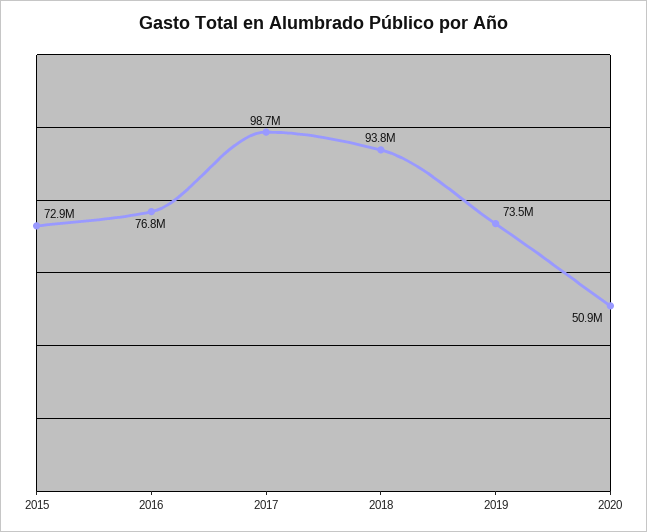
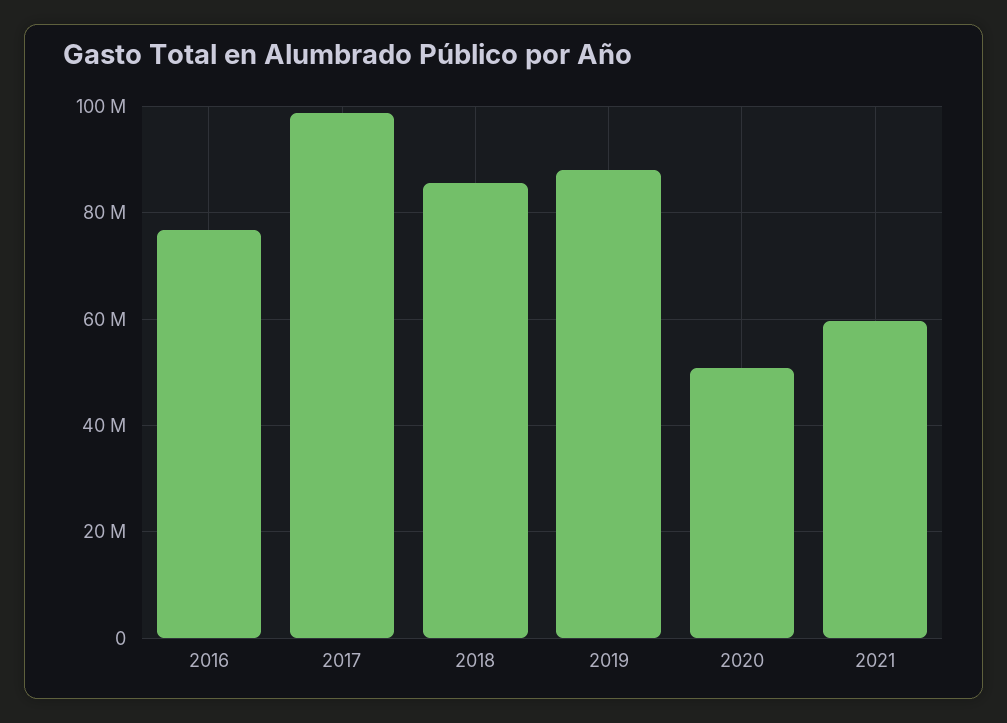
2015: 72900000 -> none
2018: 93800000 -> 86000000
2019: 73500000 -> 88000000
2021: none -> 60000000

